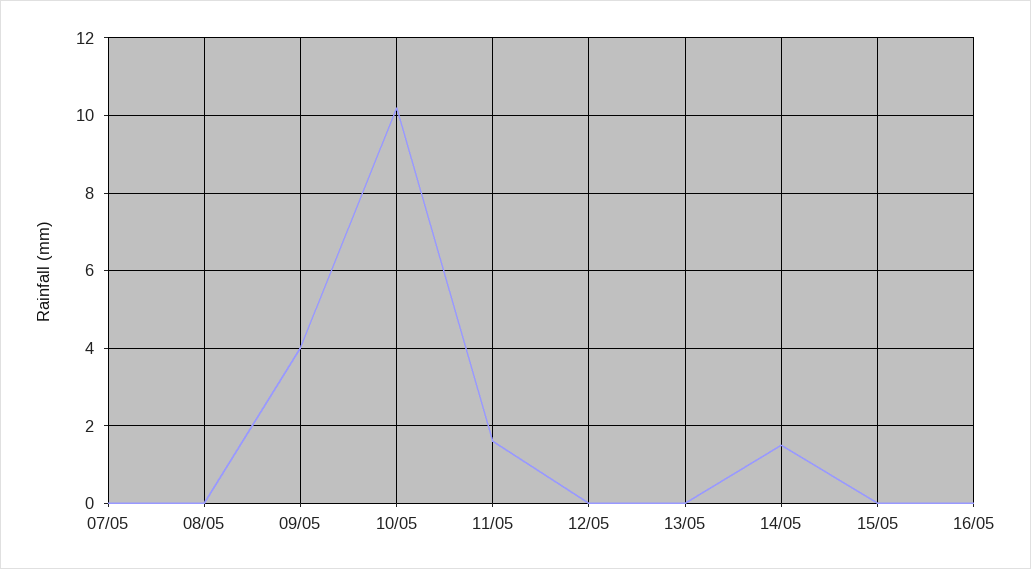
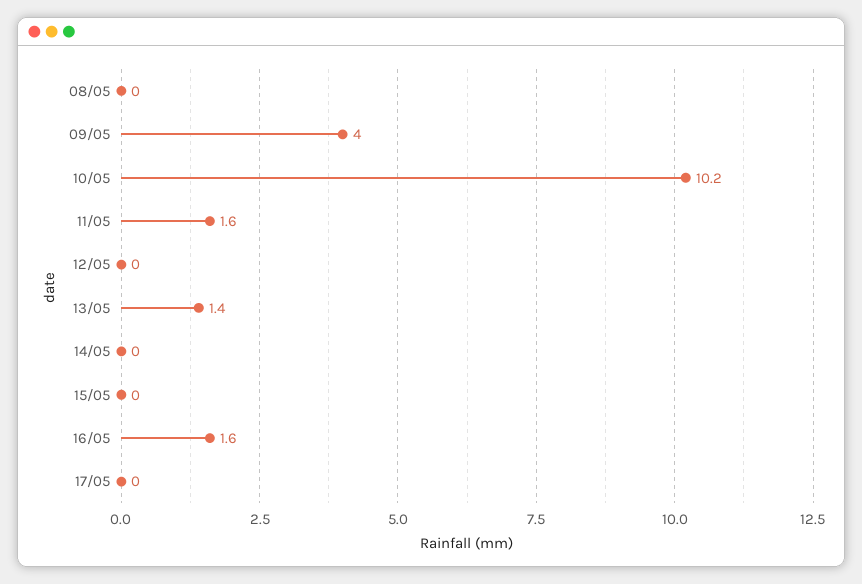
07/05: 0 -> none
13/05: 0 -> 1.4
14/05: 1.5 -> 0
16/05: 0 -> 1.6
17/05: none -> 0

